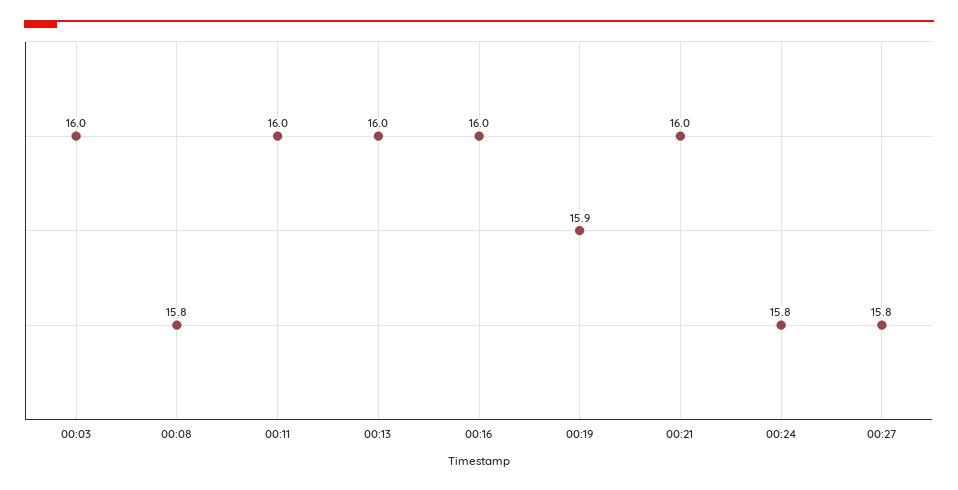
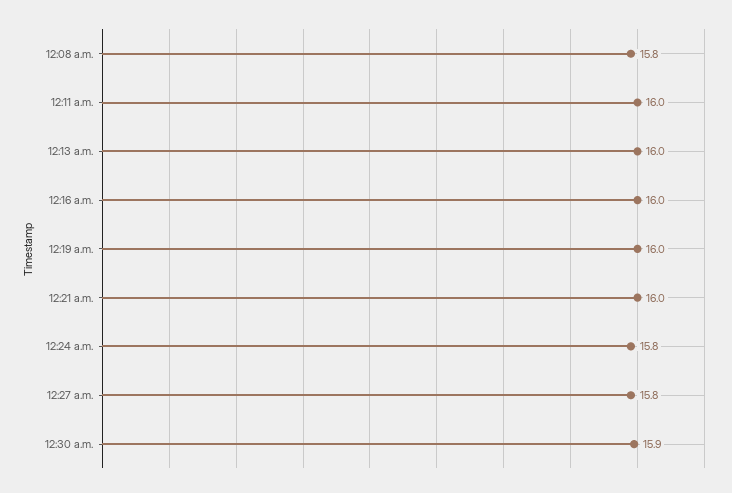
00:03: 16 -> none
00:19: 15.9 -> 16
12:30 a.m.: none -> 15.9

